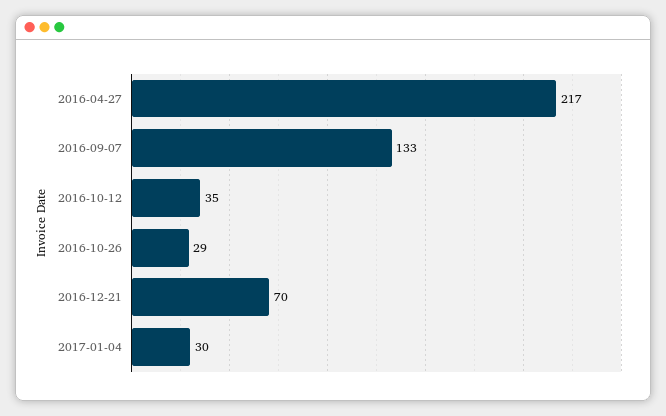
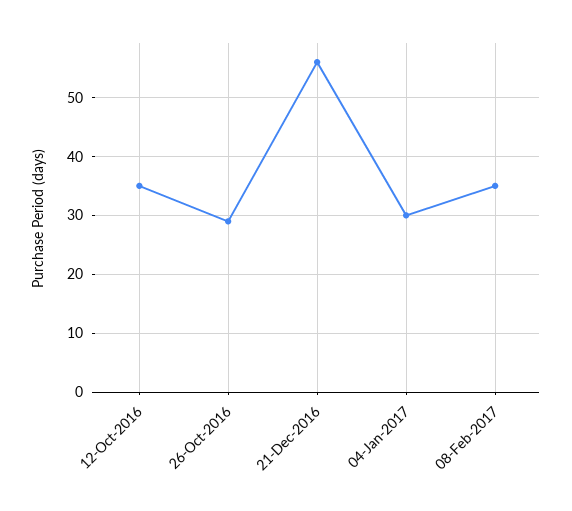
2016-04-27: 217 -> none
2016-09-07: 133 -> none
2016-12-21: 70 -> 55
08-Feb-2017: none -> 35

